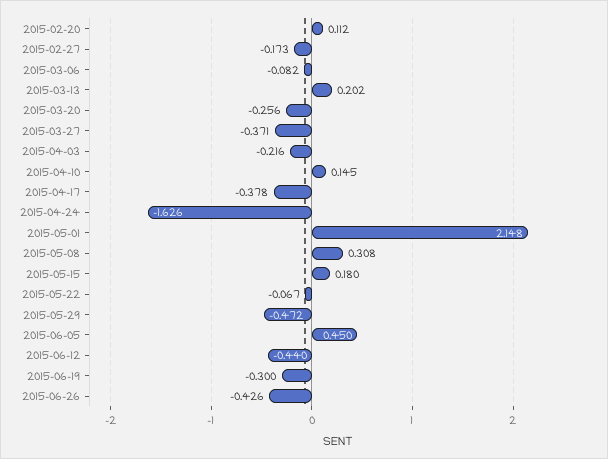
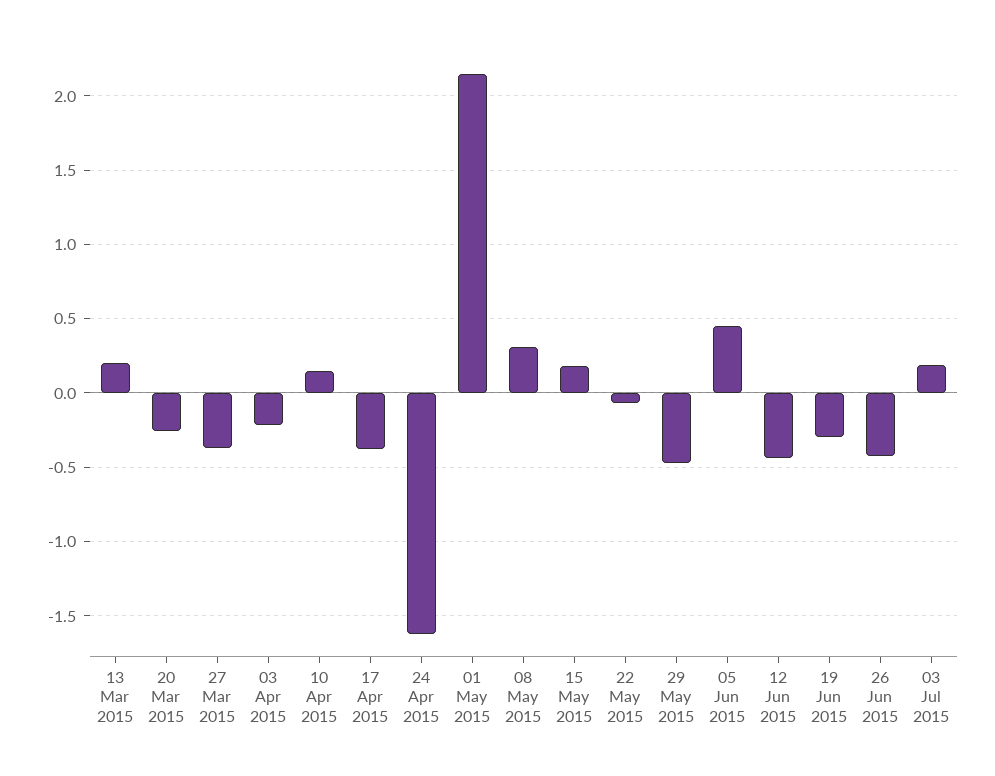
2015-02-20: 0.112 -> none
2015-02-27: -0.173 -> none
2015-03-06: -0.082 -> none
03 Jul 2015: none -> 0.2

